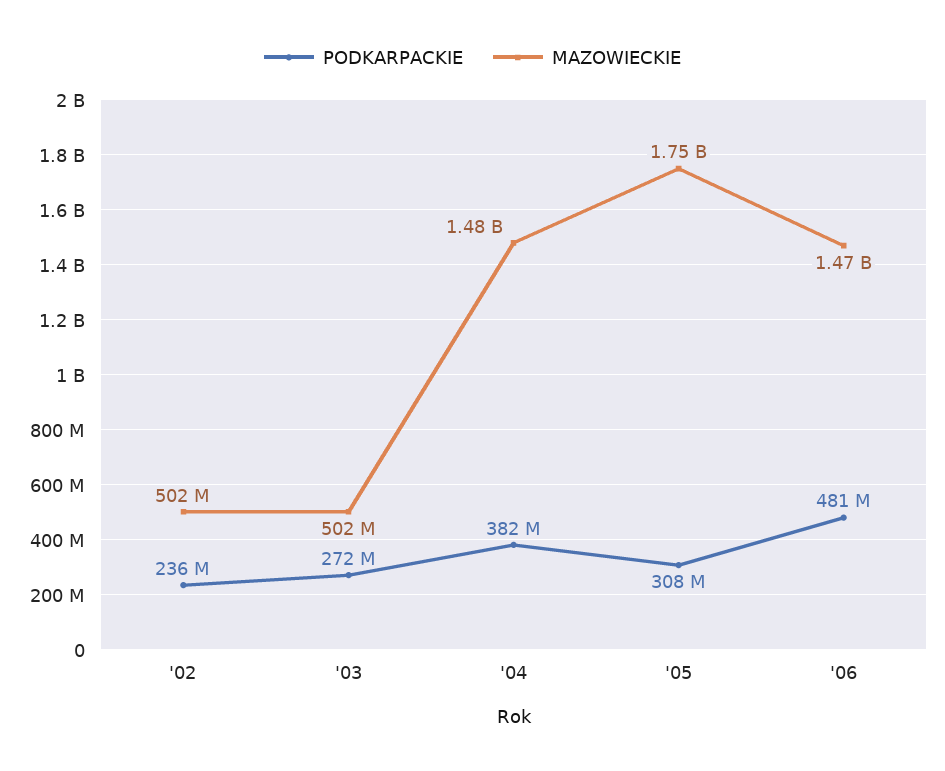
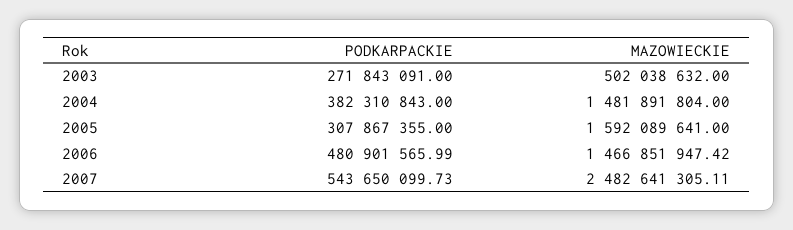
PODKARPACKIE, '02: 236000000 -> none
MAZOWIECKIE, '02: 502000000 -> none
MAZOWIECKIE, '05: 1750000000 -> 1592089641
PODKARPACKIE, 2007: none -> 543650099.73
MAZOWIECKIE, 2007: none -> 2482641305.11

